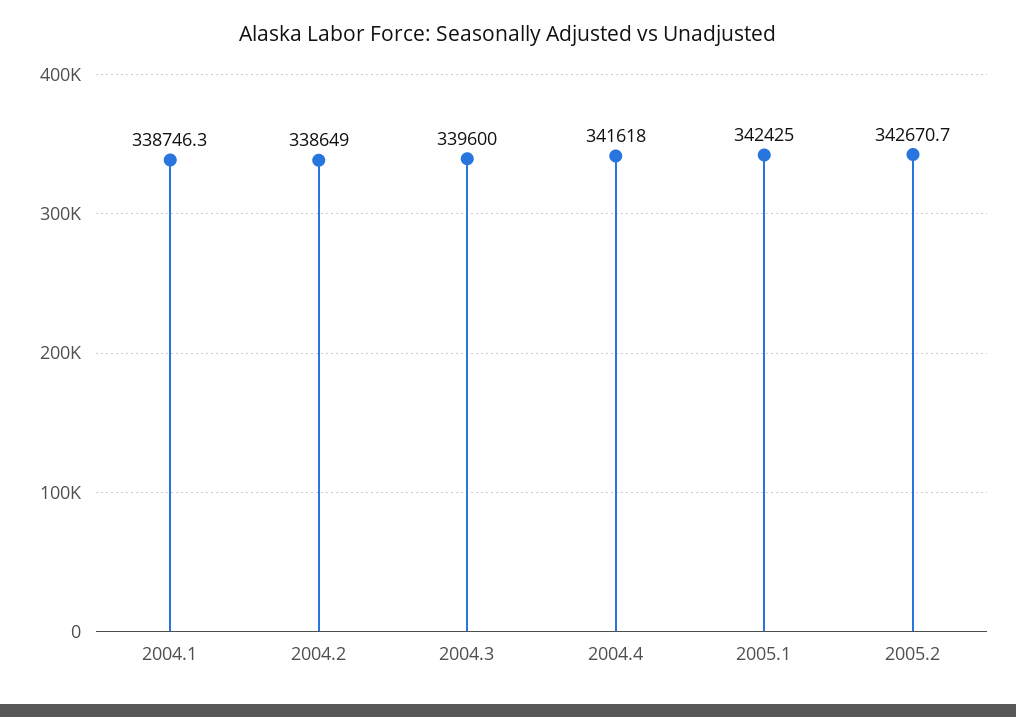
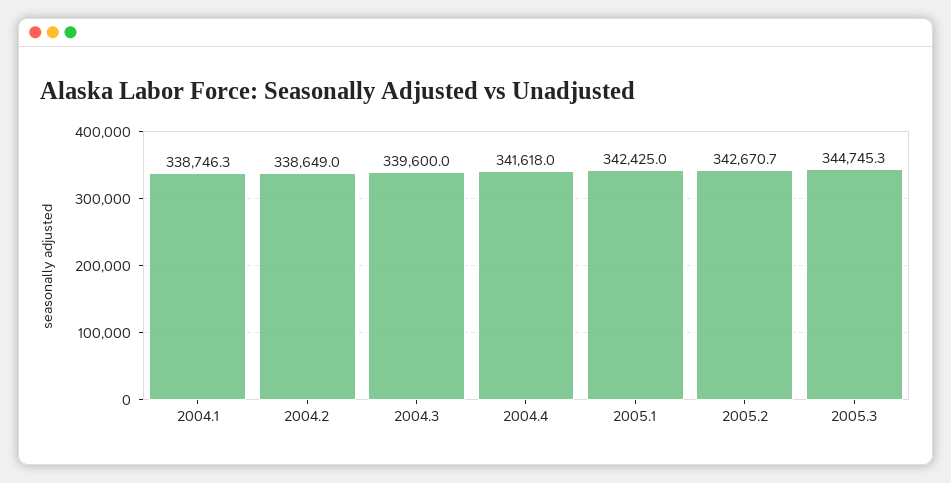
2005.3: none -> 344745.3

